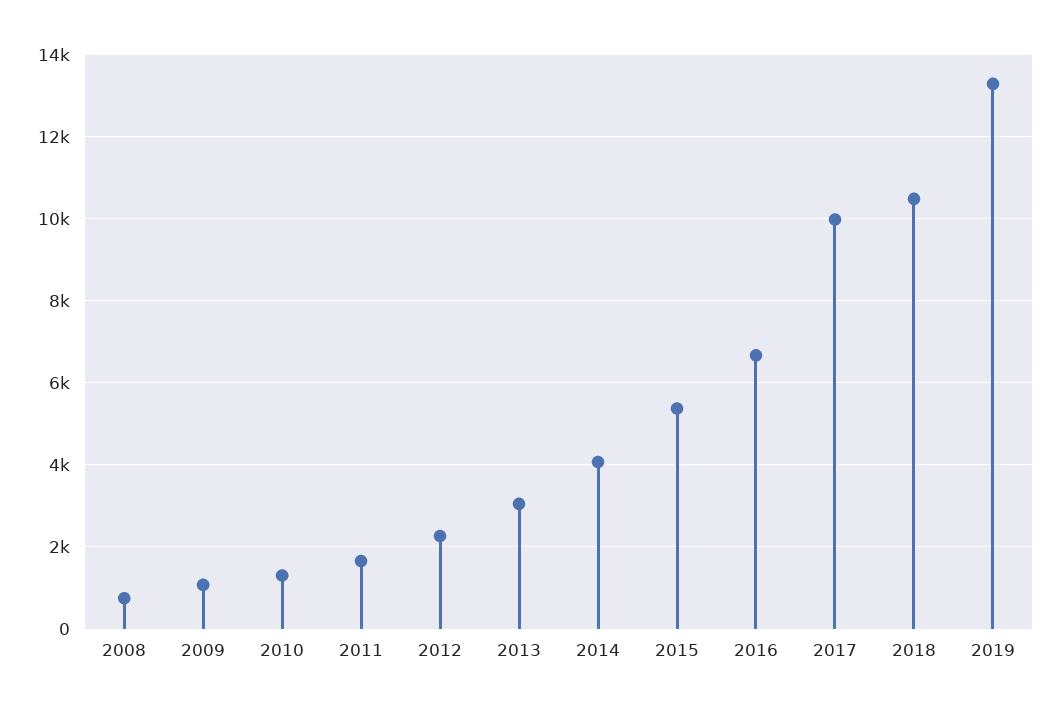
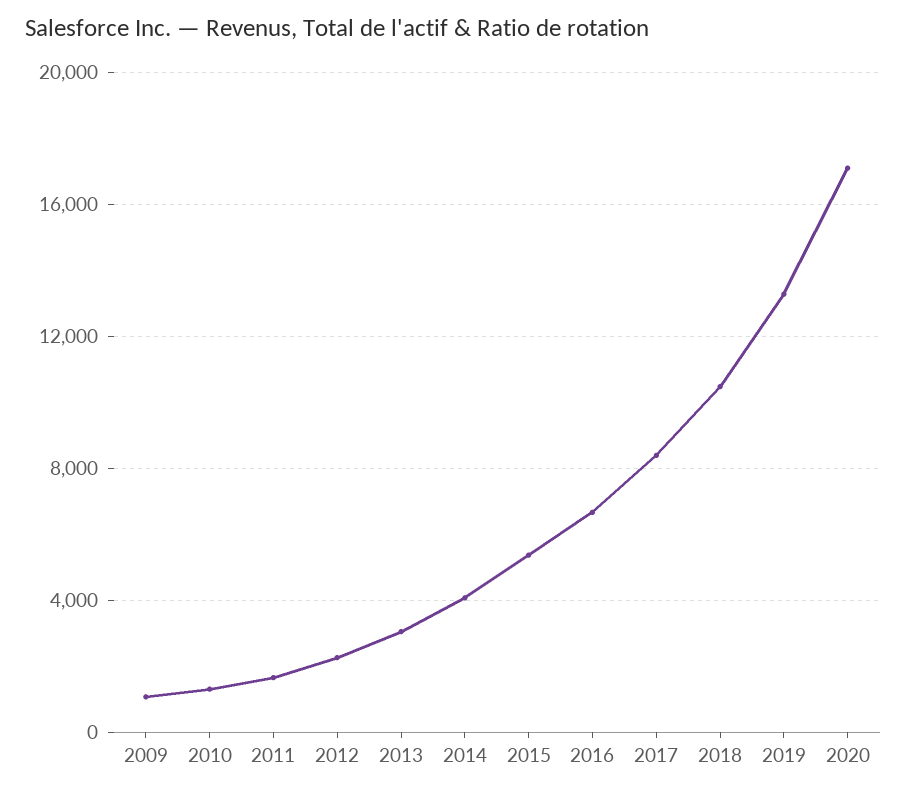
2008: 800 -> none
2017: 10000 -> 8500
2020: none -> 17000

